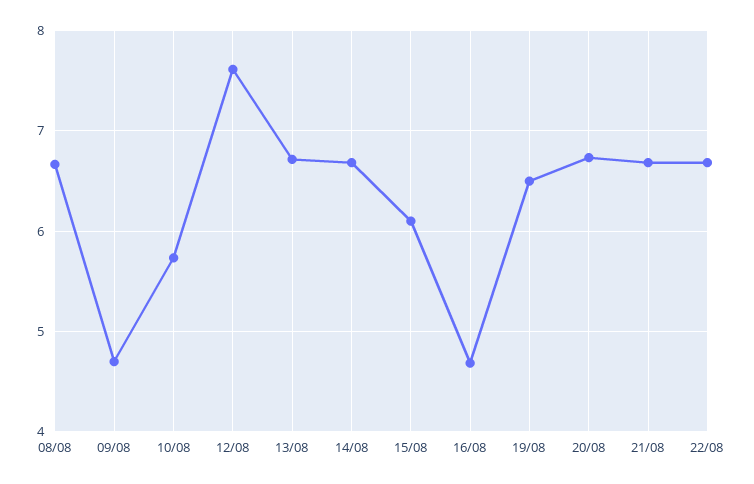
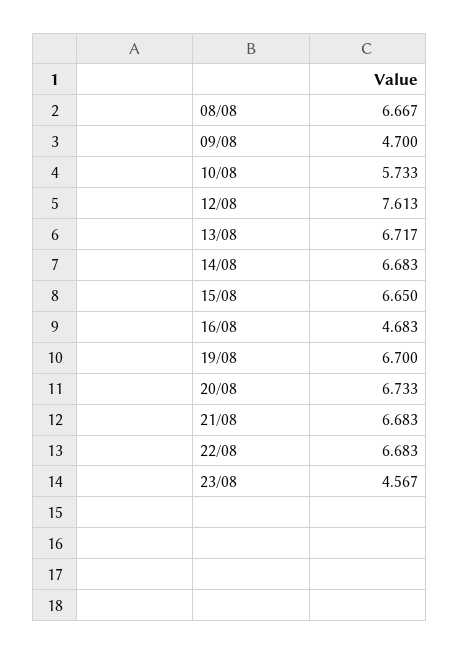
15/08: 6.1 -> 6.65
19/08: 6.5 -> 6.7
23/08: none -> 4.567

